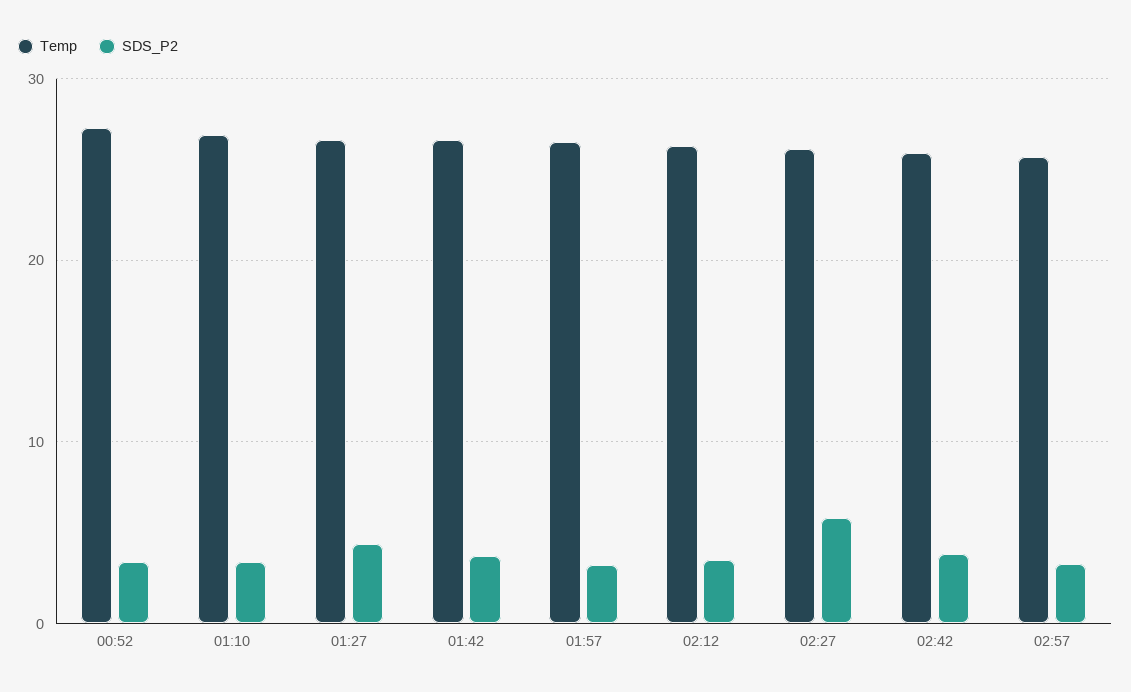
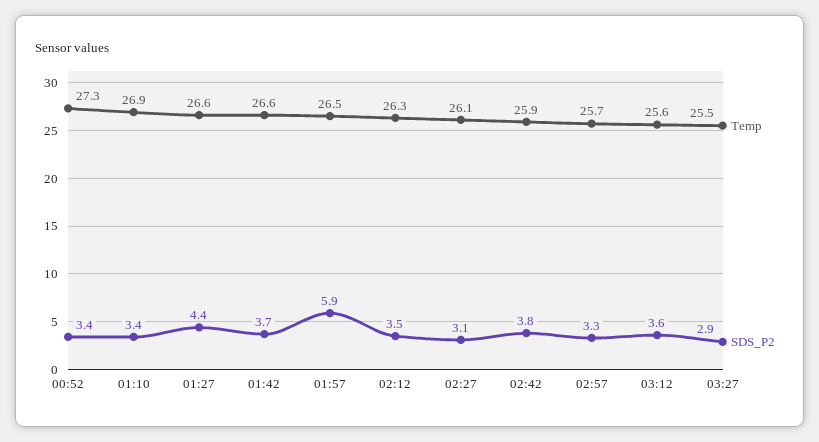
SDS_P2, 01:57: 3 -> 5.9
SDS_P2, 02:27: 6 -> 3.1
Temp, 03:12: none -> 25.6
SDS_P2, 03:12: none -> 3.6
Temp, 03:27: none -> 25.5
SDS_P2, 03:27: none -> 2.9

